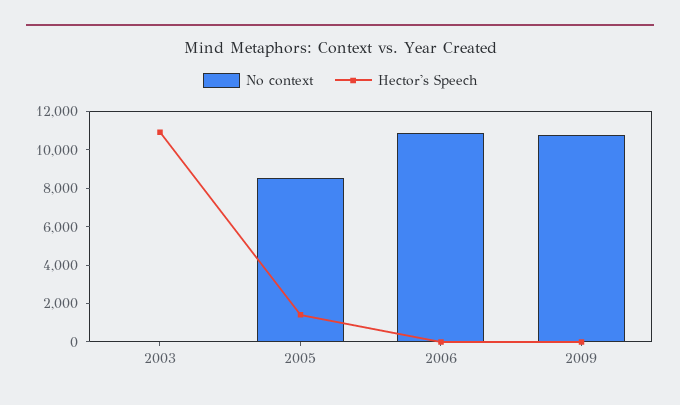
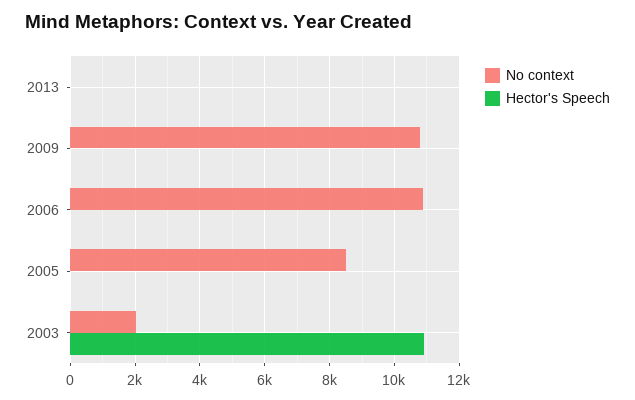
No context, 2003: 0 -> 2000
Hector's Speech, 2005: 1500 -> 0
No context, 2013: none -> 0
Hector's Speech, 2013: none -> 0

